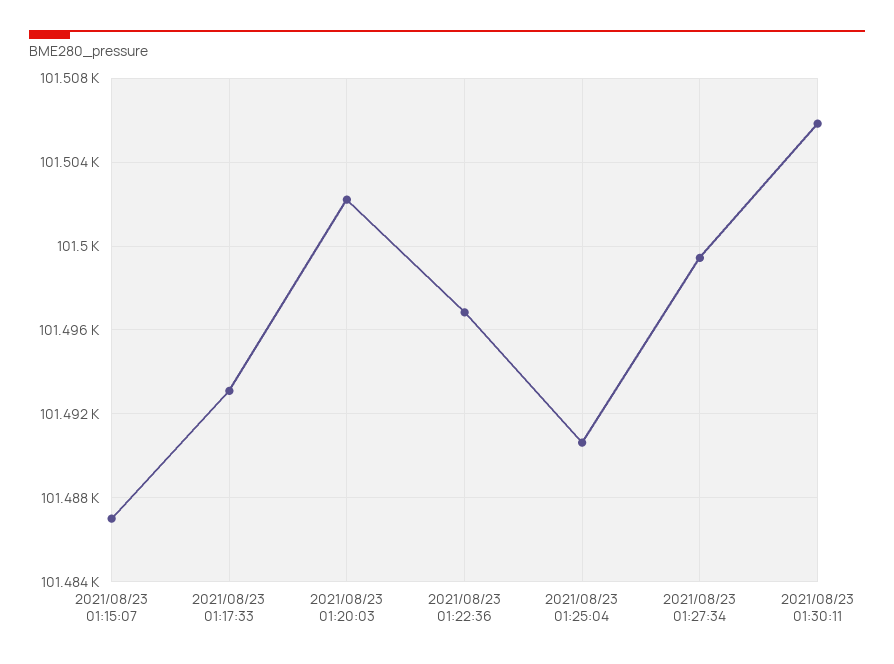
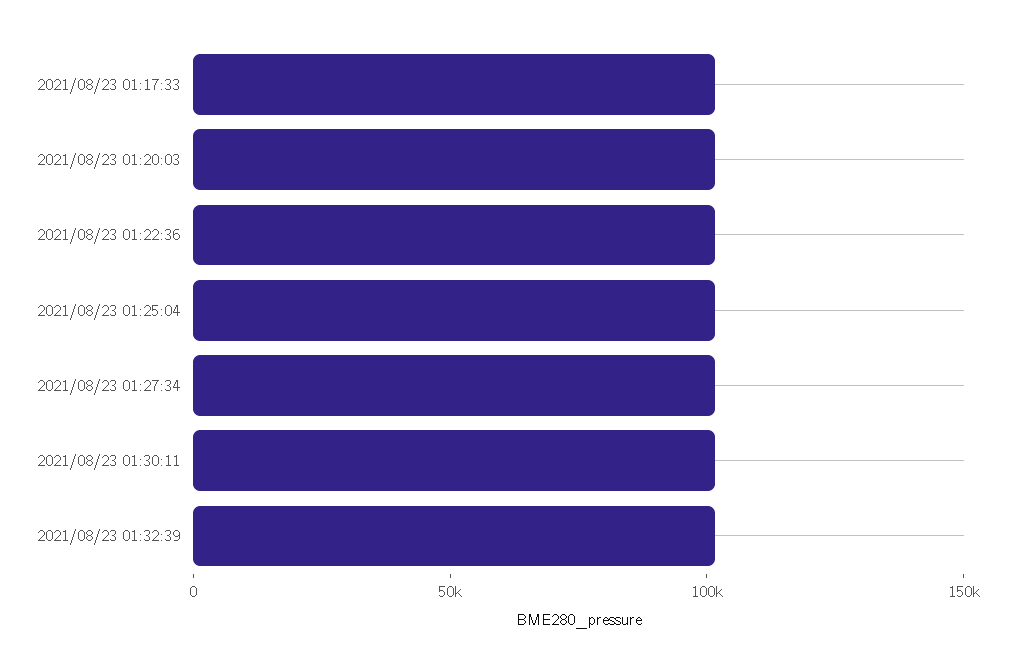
2021/08/23 01:15:07: 101487 -> none
2021/08/23 01:32:39: none -> 100000

